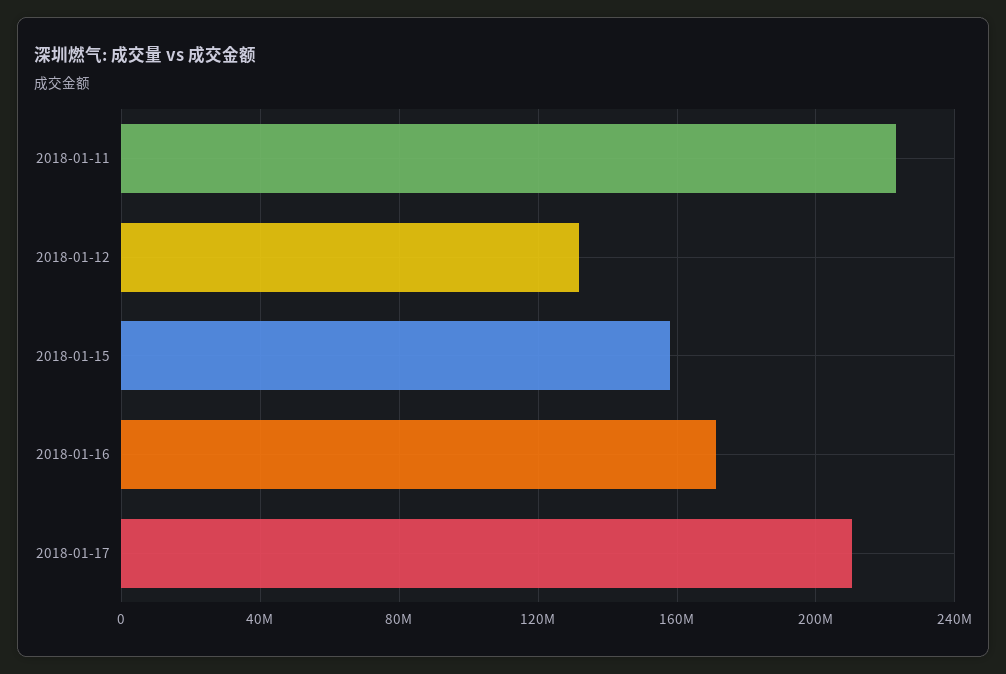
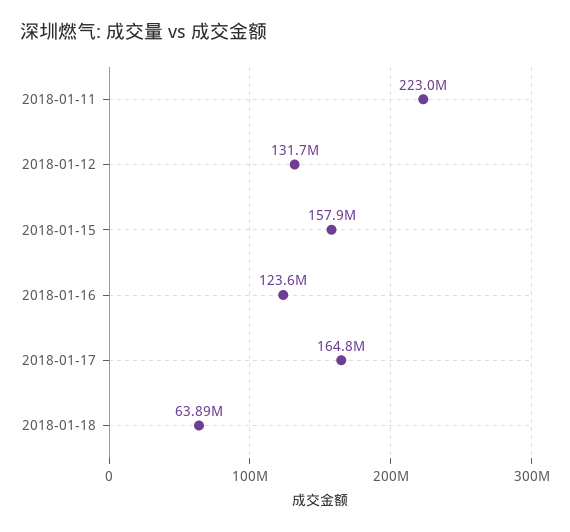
2018-01-16: 170000000 -> 123600000
2018-01-17: 210000000 -> 164800000
2018-01-18: none -> 63890000

